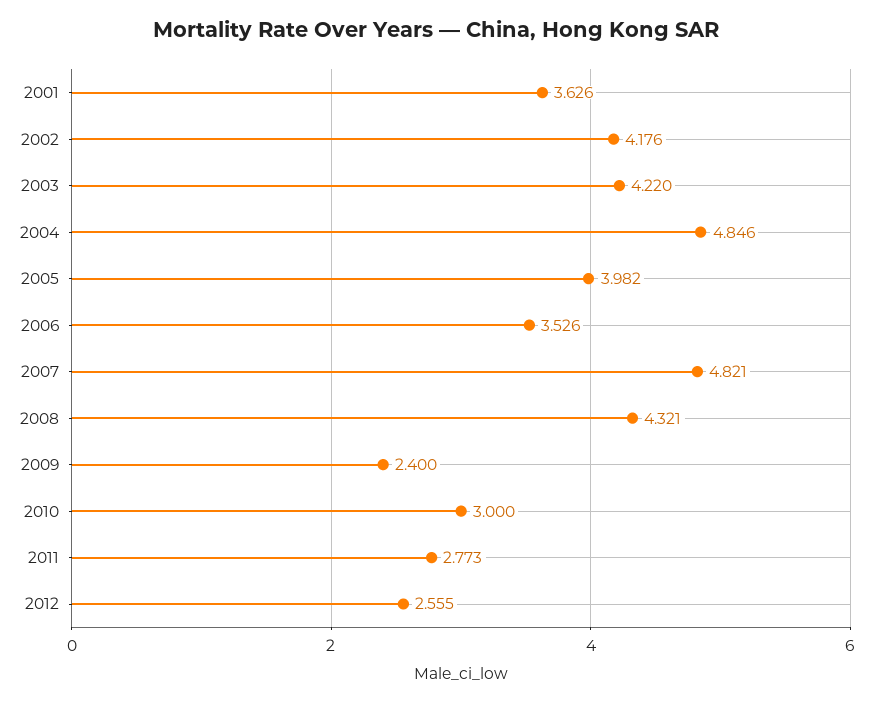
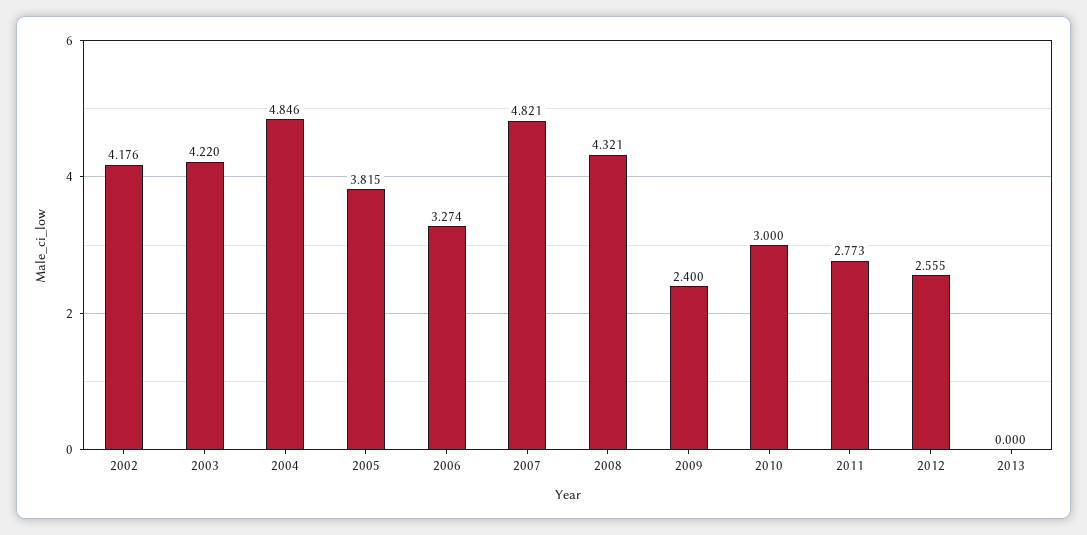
2001: 3.626 -> none
2005: 3.982 -> 3.815
2006: 3.526 -> 3.274
2013: none -> 0

